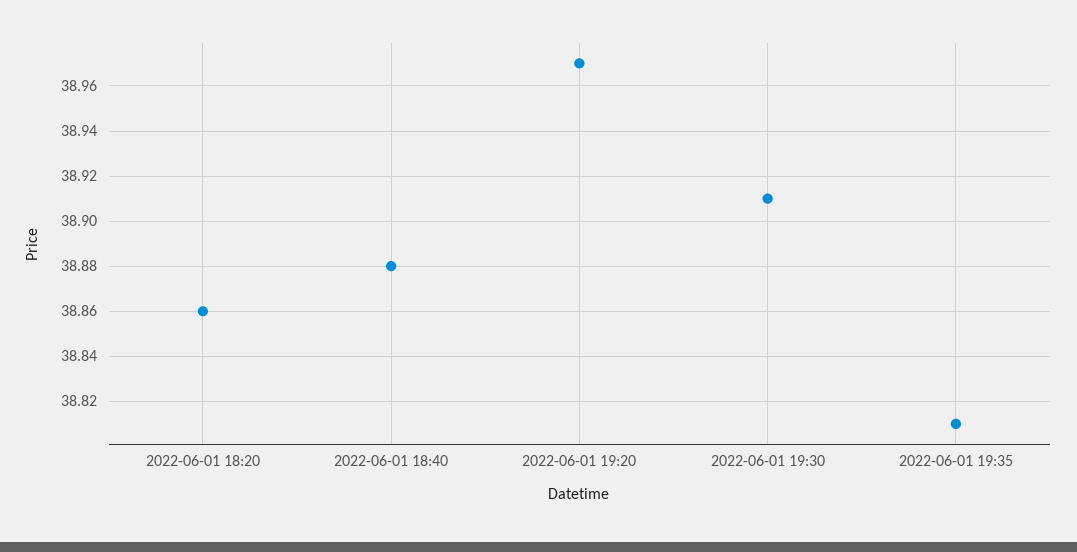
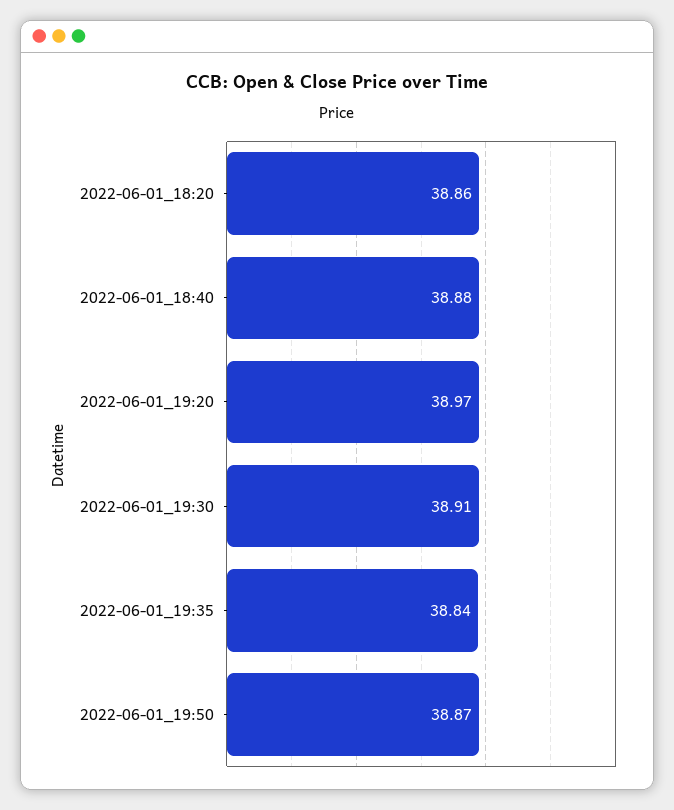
2022-06-01 19:35: 38.81 -> 38.84
2022-06-01_19:50: none -> 38.87

